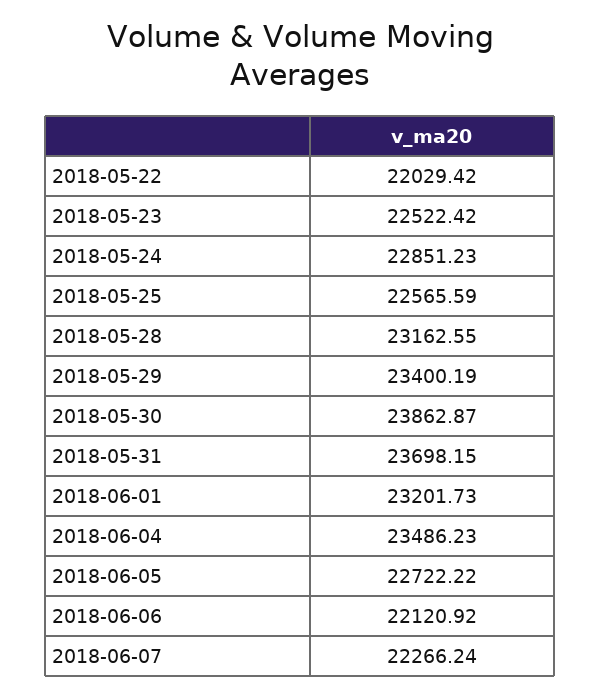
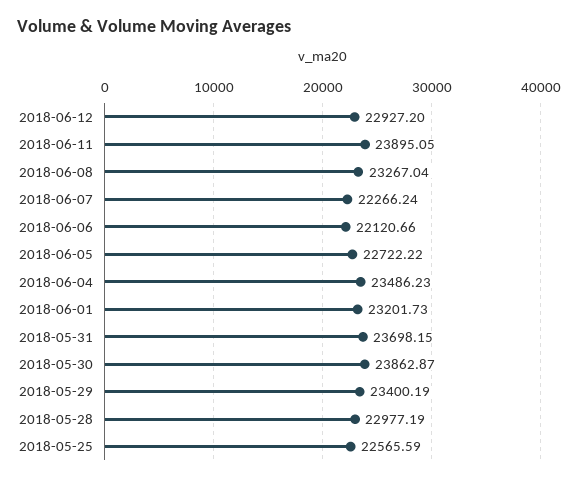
2018-05-22: 22029.42 -> none
2018-05-23: 22522.42 -> none
2018-05-24: 22851.23 -> none
2018-05-28: 23162.55 -> 22977.19
2018-06-06: 22120.92 -> 22120.66
2018-06-12: none -> 22927.2
2018-06-11: none -> 23895.05
2018-06-08: none -> 23267.04

